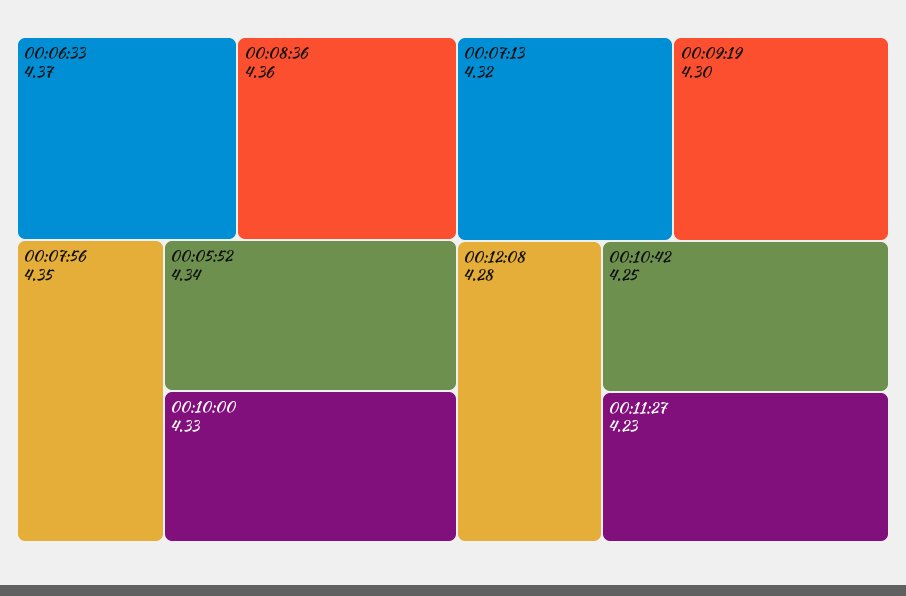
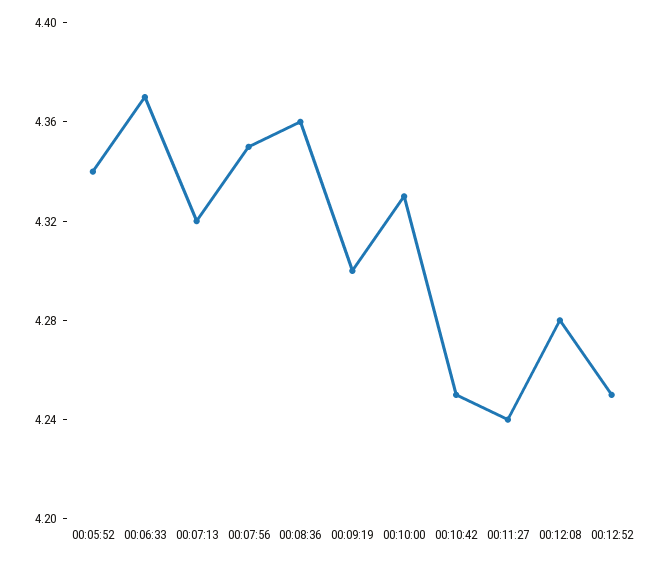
00:11:27: 4.23 -> 4.24
00:12:52: none -> 4.25

